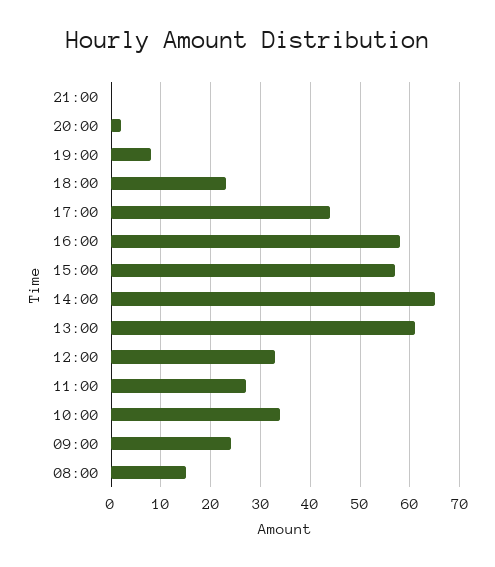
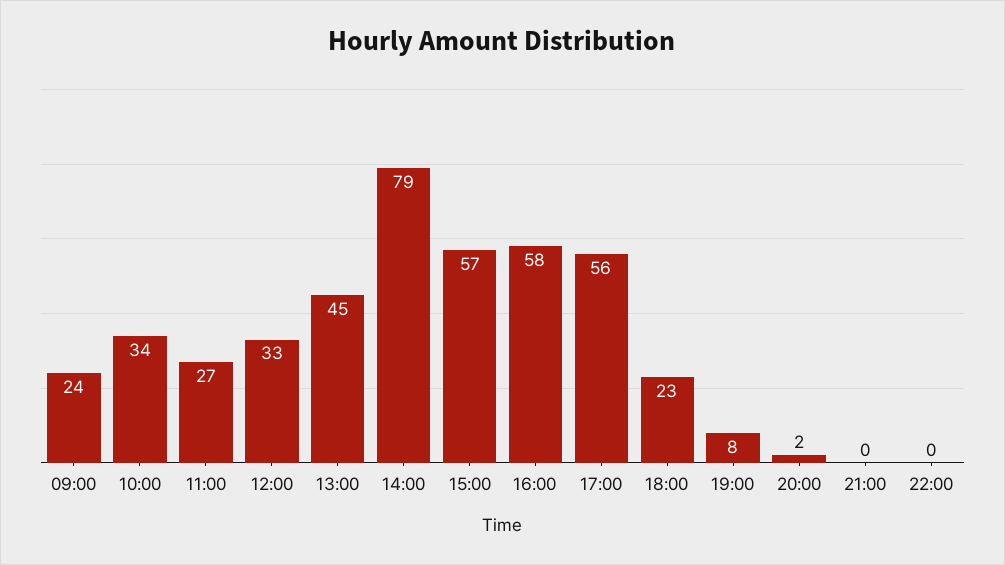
17:00: 45 -> 56
14:00: 65 -> 79
13:00: 60 -> 45
08:00: 15 -> none
22:00: none -> 0

